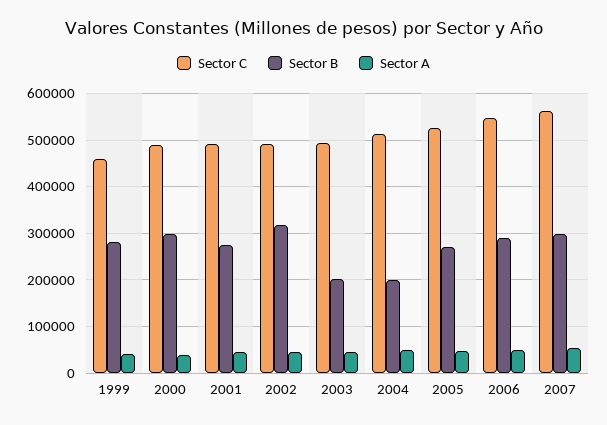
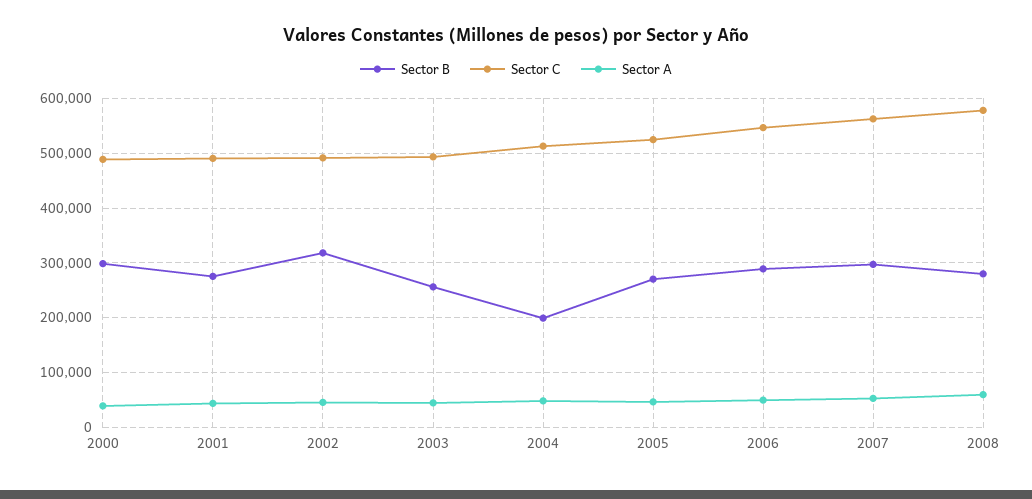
Sector C, 1999: 460000 -> none
Sector B, 1999: 280000 -> none
Sector A, 1999: 40000 -> none
Sector B, 2003: 200000 -> 260000
Sector B, 2008: none -> 280000
Sector C, 2008: none -> 580000
Sector A, 2008: none -> 60000

